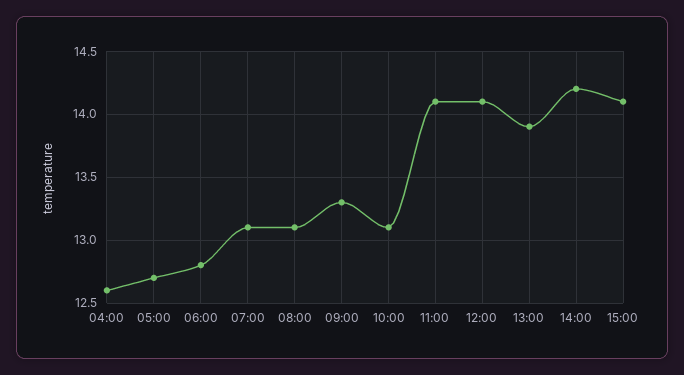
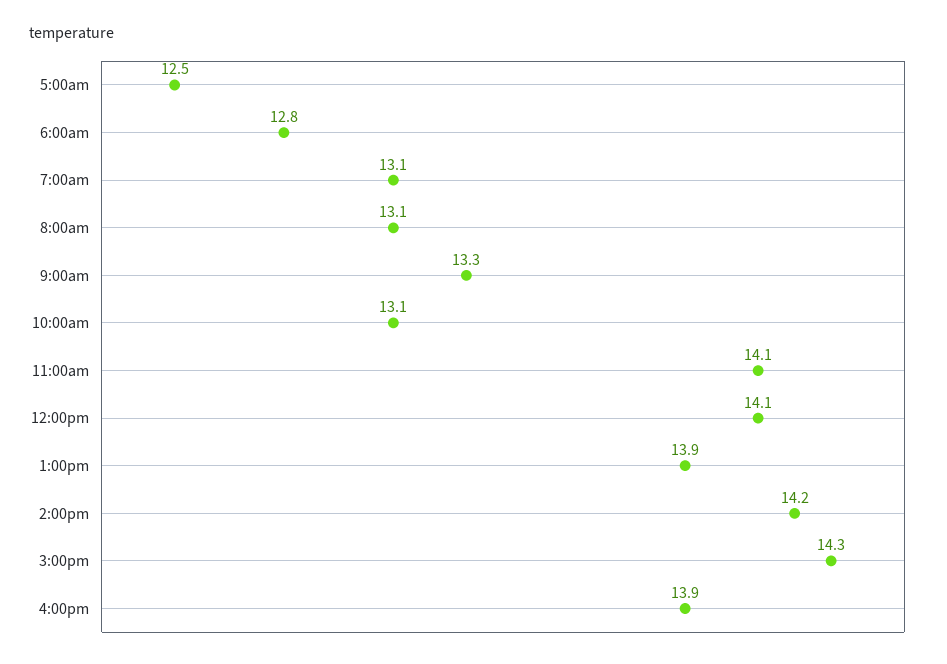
04:00: 12.6 -> none
05:00: 12.7 -> 12.5
15:00: 14.1 -> 14.3
4:00pm: none -> 13.9

